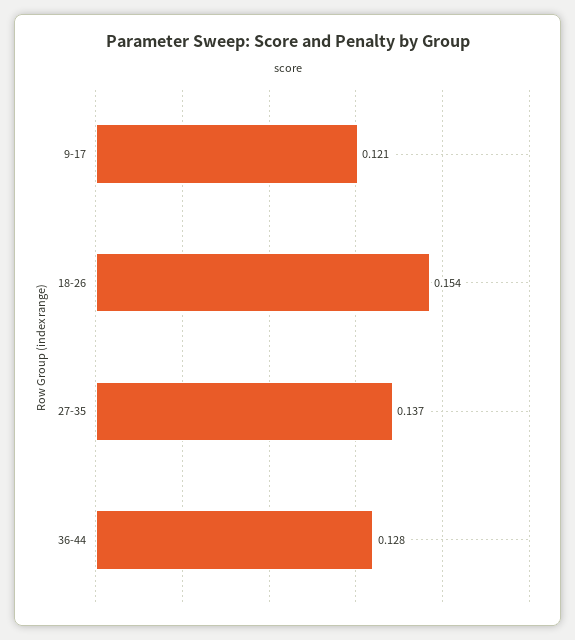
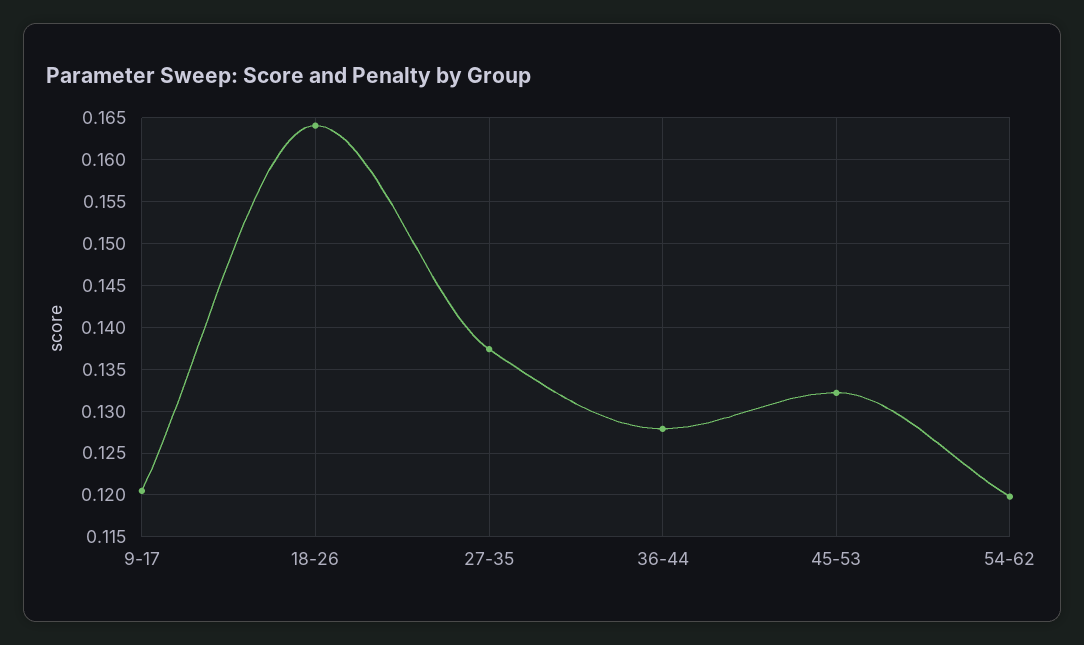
18-26: 0.154 -> 0.164
45-53: none -> 0.132
54-62: none -> 0.12

